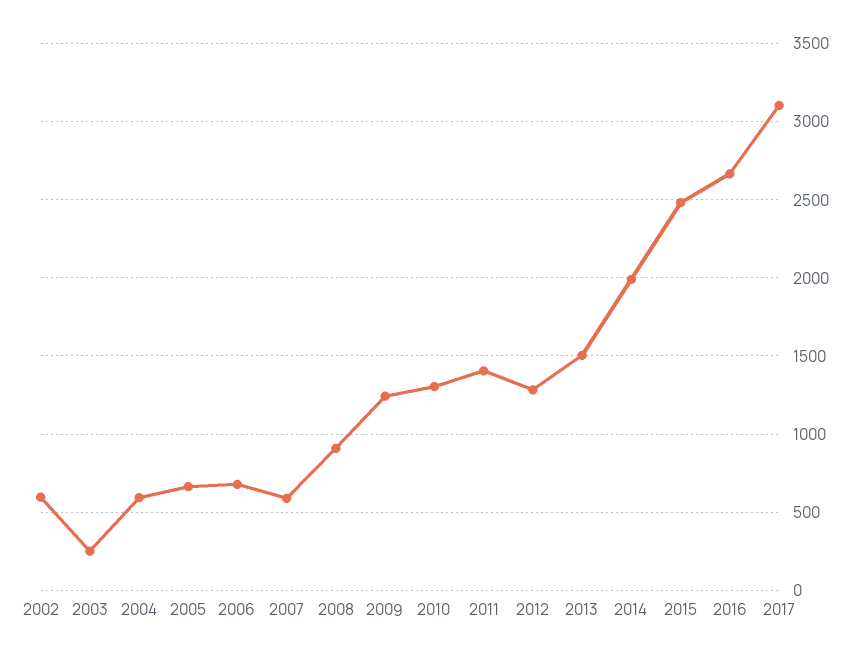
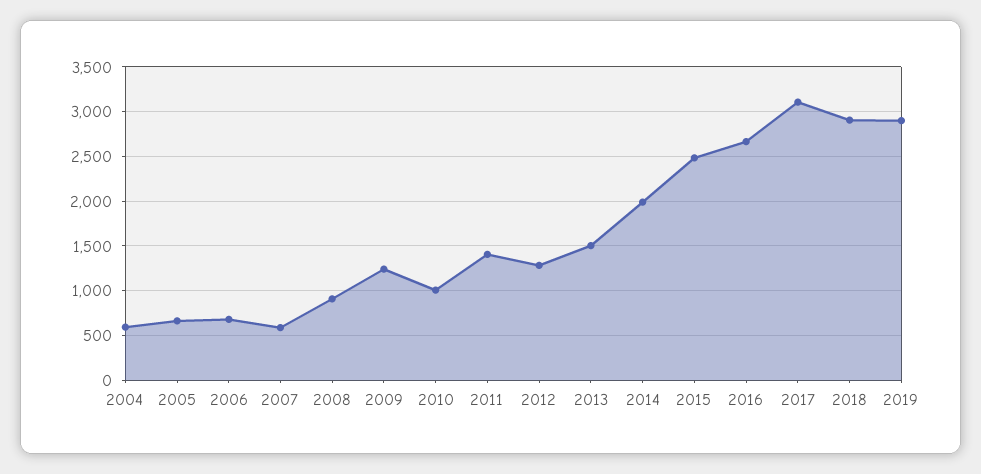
2002: 600 -> none
2003: 250 -> none
2010: 1300 -> 1000
2018: none -> 2900
2019: none -> 2900

